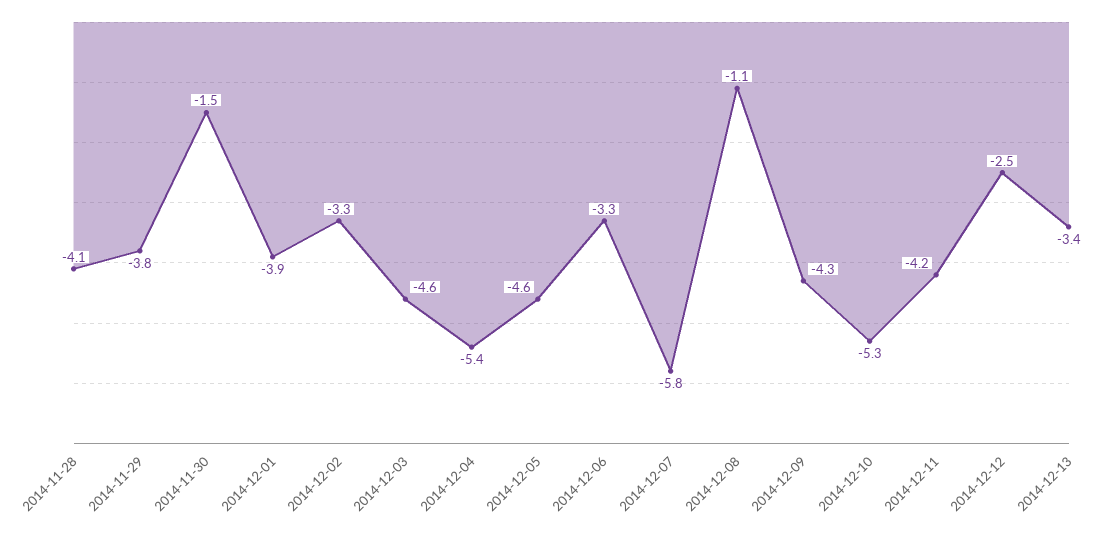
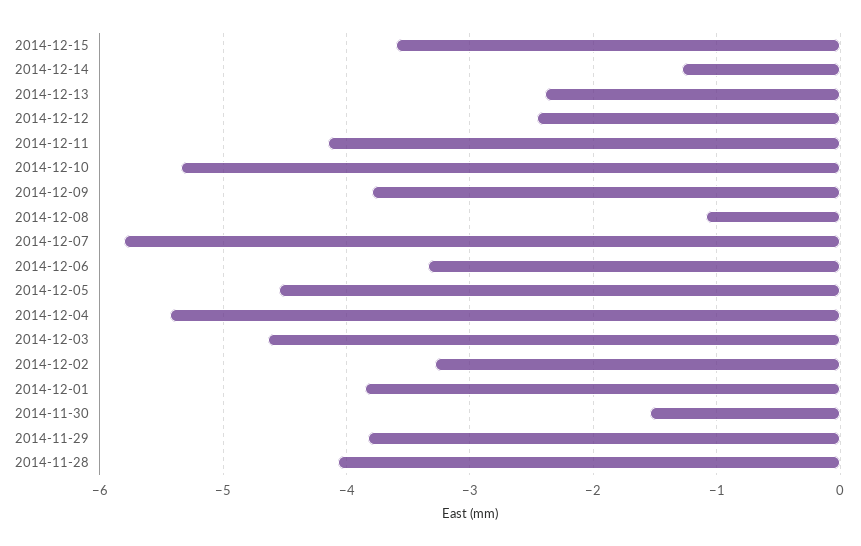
2014-12-09: -4.3 -> -3.8
2014-12-13: -3.4 -> -2.4
2014-12-15: none -> -3.6
2014-12-14: none -> -1.3

